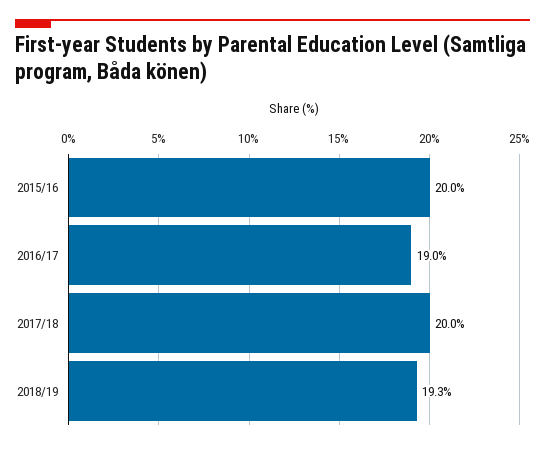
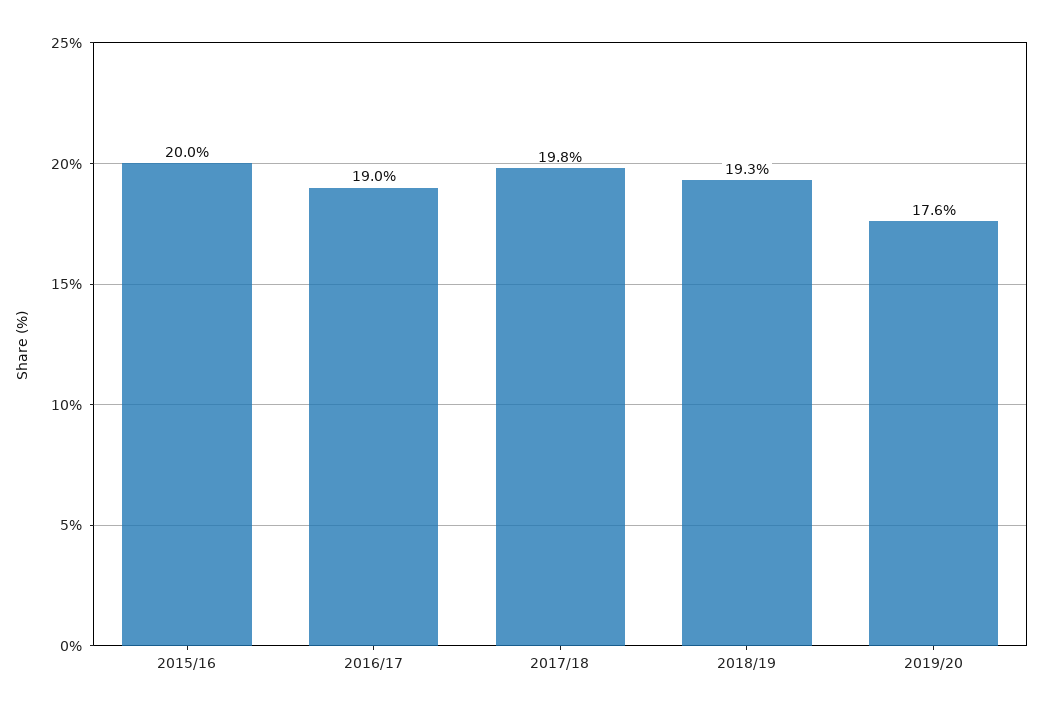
2017/18: 20 -> 19.8
2019/20: none -> 17.6

